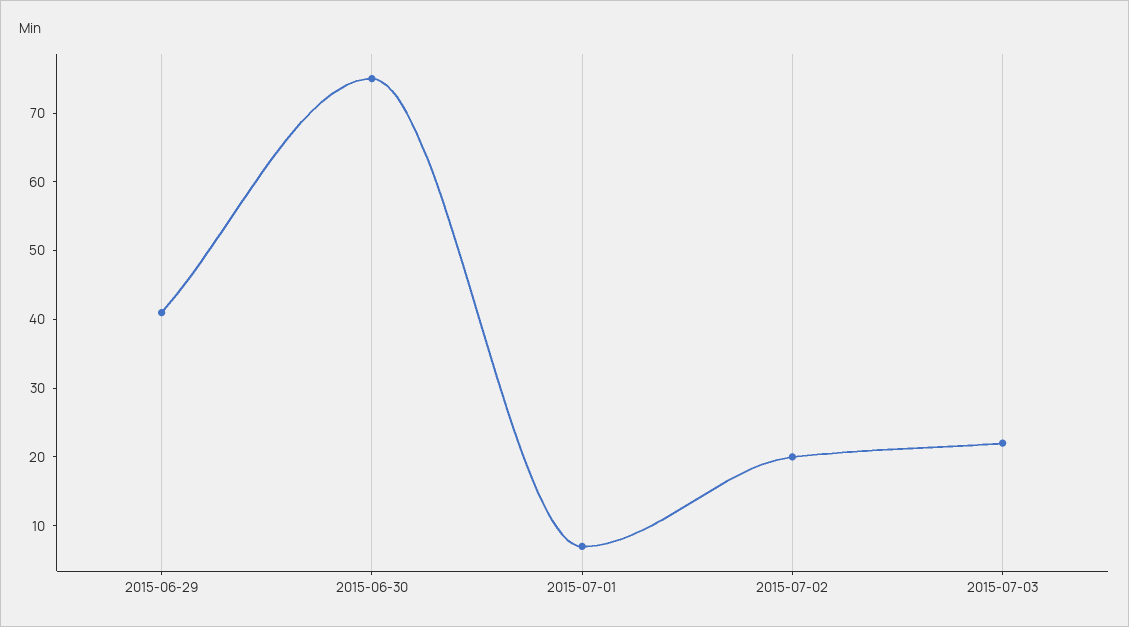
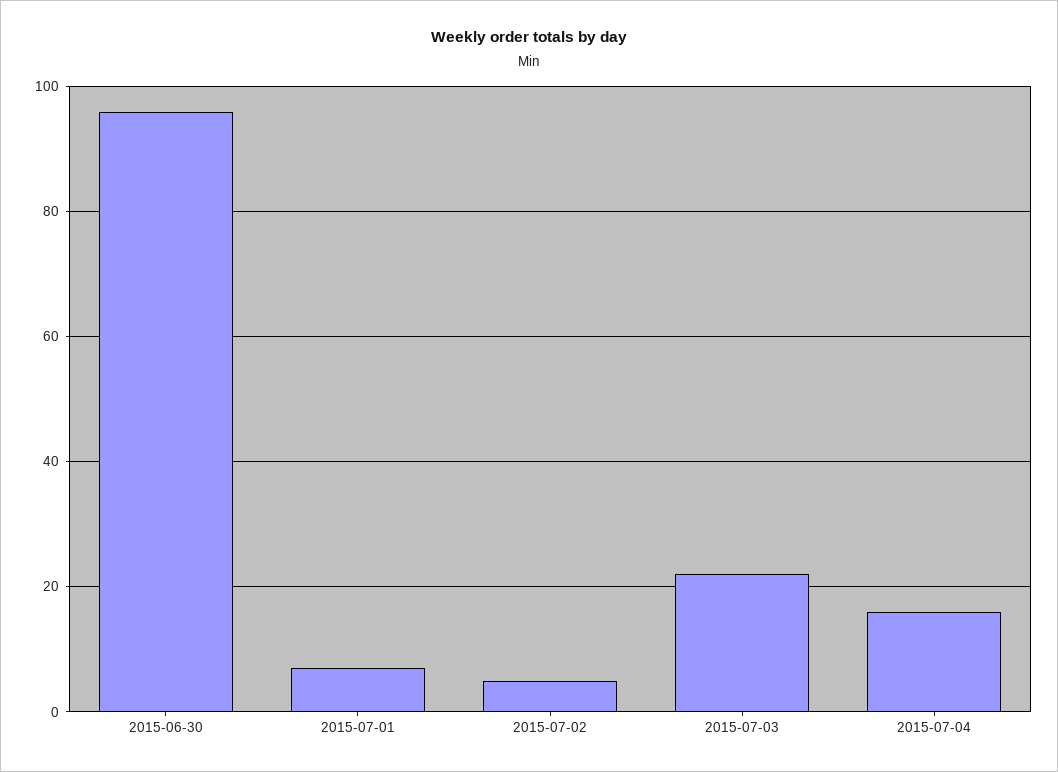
2015-06-29: 40 -> none
2015-06-30: 75 -> 95
2015-07-02: 20 -> 5
2015-07-04: none -> 15

